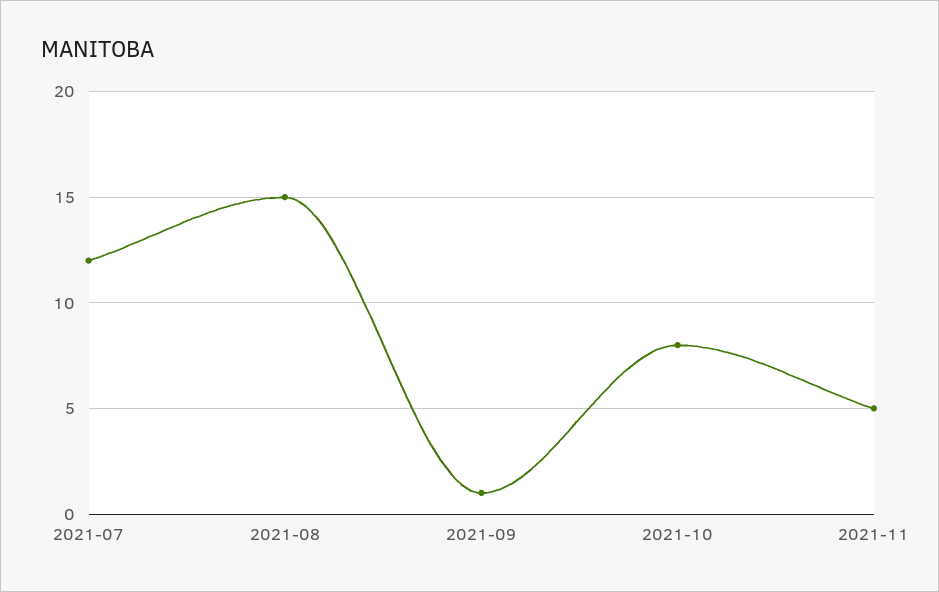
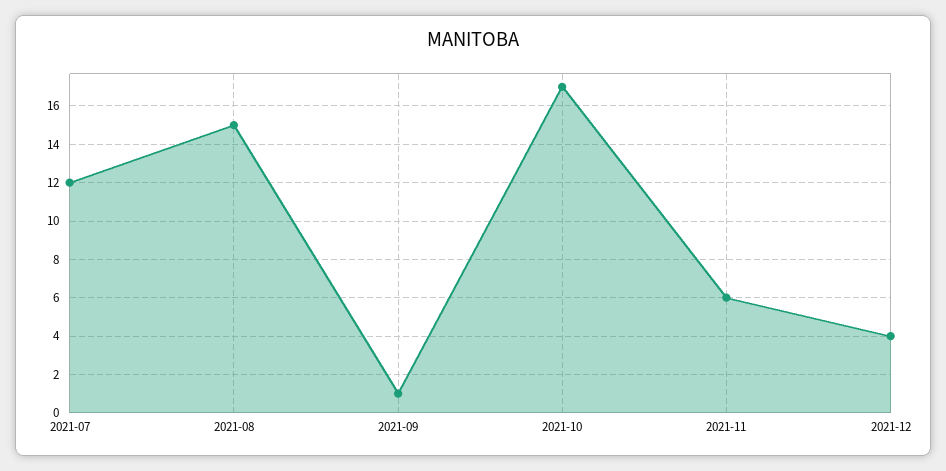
2021-10: 8 -> 17
2021-11: 5 -> 6
2021-12: none -> 4

